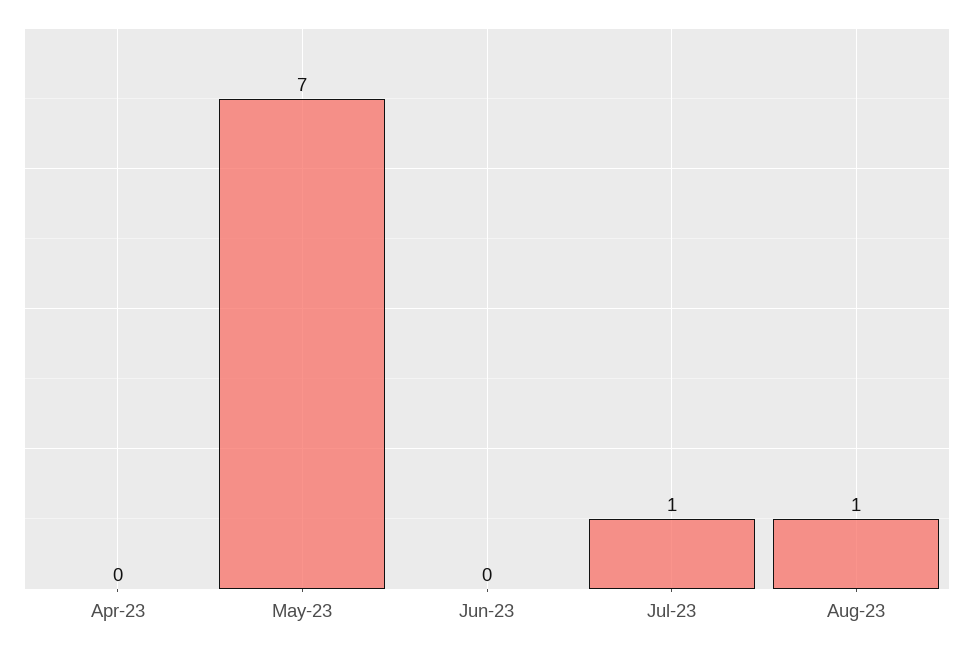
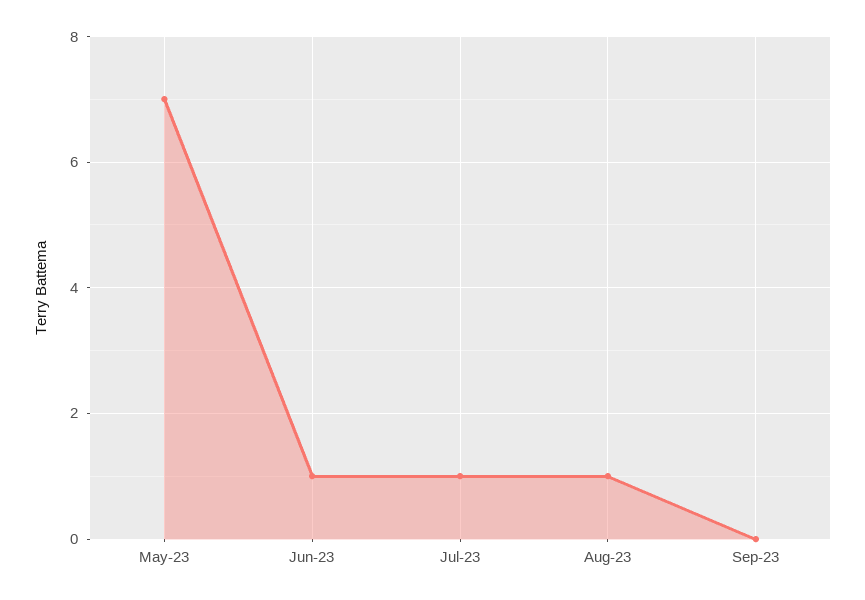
Apr-23: 0 -> none
Jun-23: 0 -> 1
Sep-23: none -> 0

